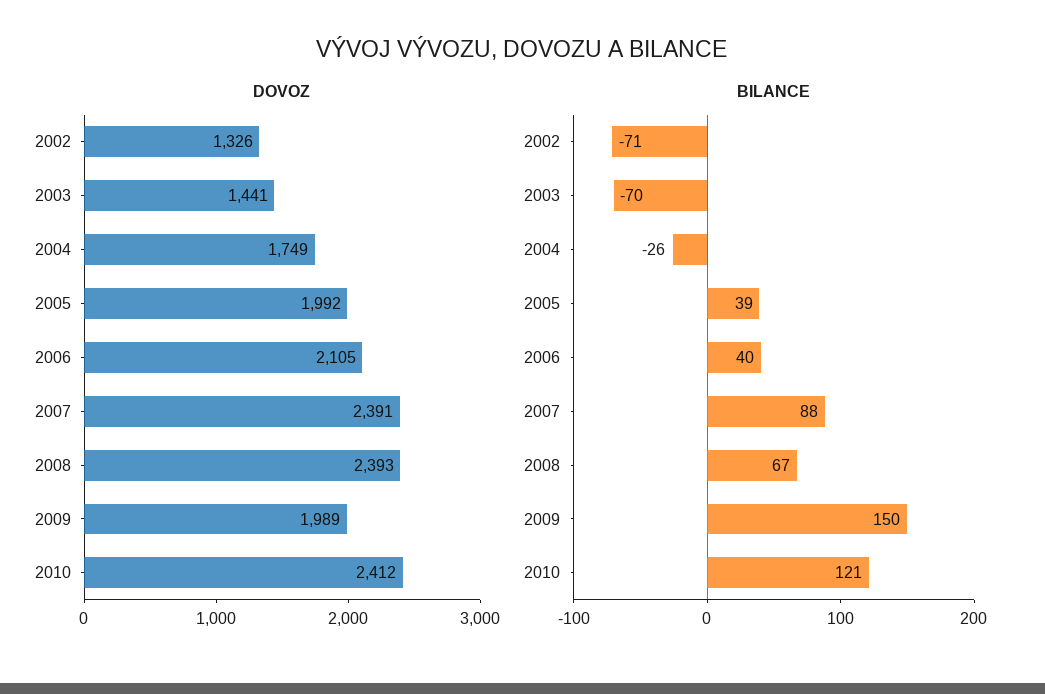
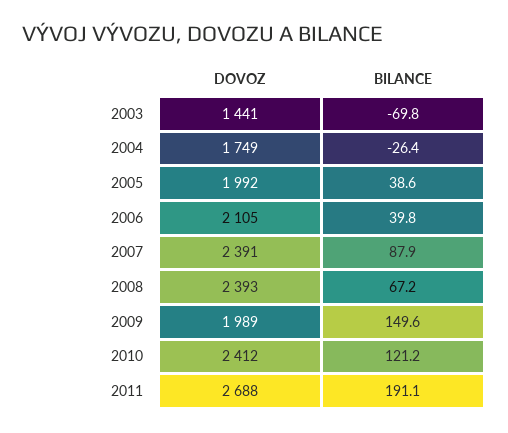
DOVOZ, 2002: 1326 -> none
BILANCE, 2002: -71 -> none
DOVOZ, 2011: none -> 2688
BILANCE, 2011: none -> 191.1

